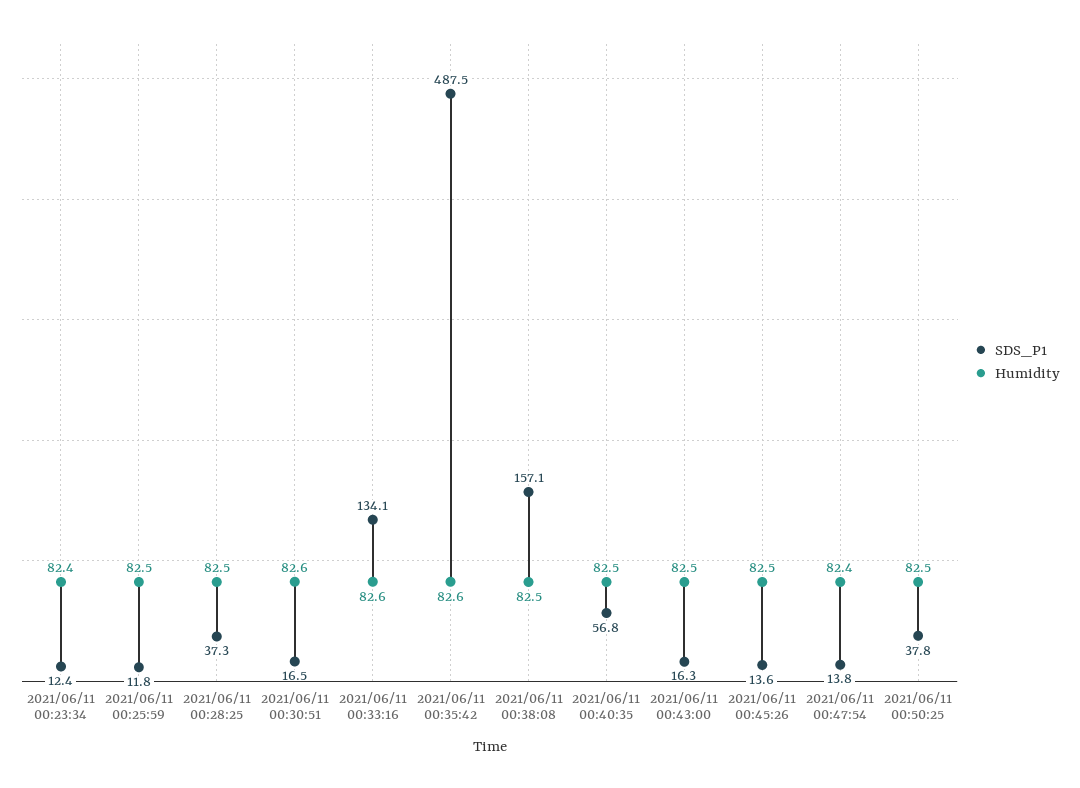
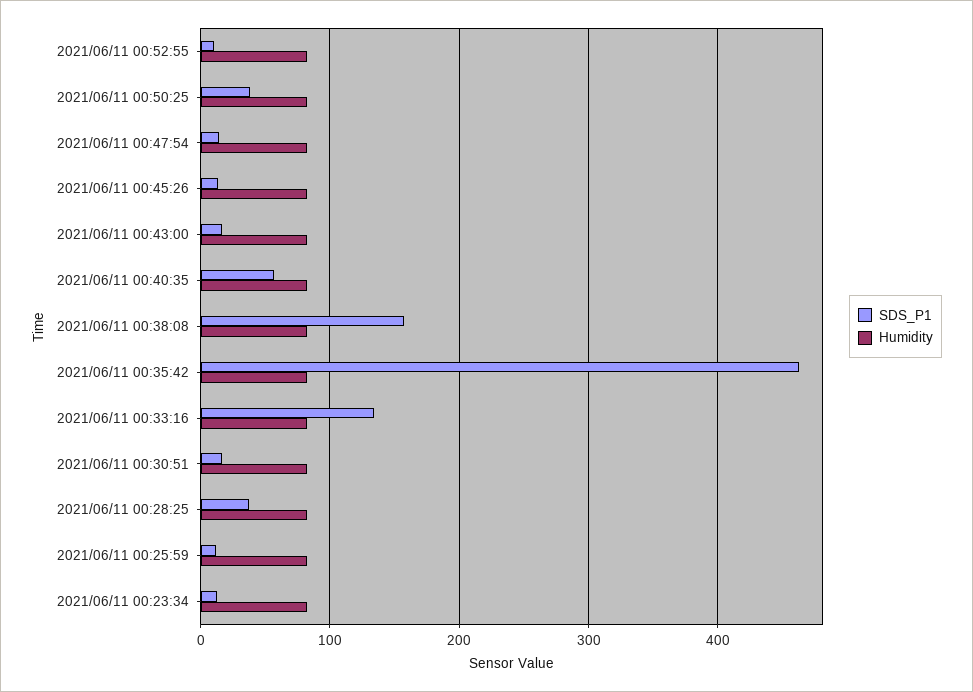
SDS_P1, 2021/06/11 00:35:42: 487.5 -> 460
SDS_P1, 2021/06/11 00:52:55: none -> 10
Humidity, 2021/06/11 00:52:55: none -> 80

